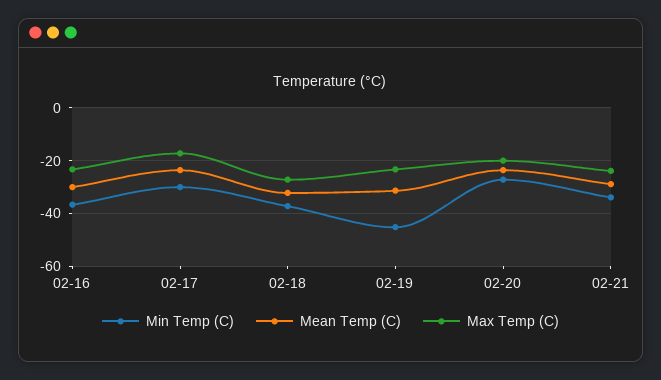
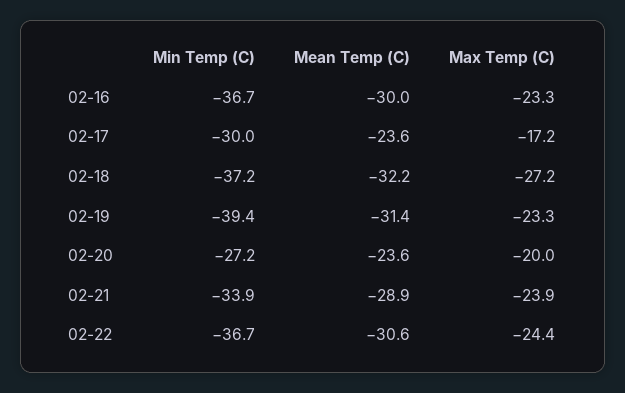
Min Temp (C), 02-19: -45 -> -39.4
Min Temp (C), 02-22: none -> -36.7
Mean Temp (C), 02-22: none -> -30.6
Max Temp (C), 02-22: none -> -24.4

